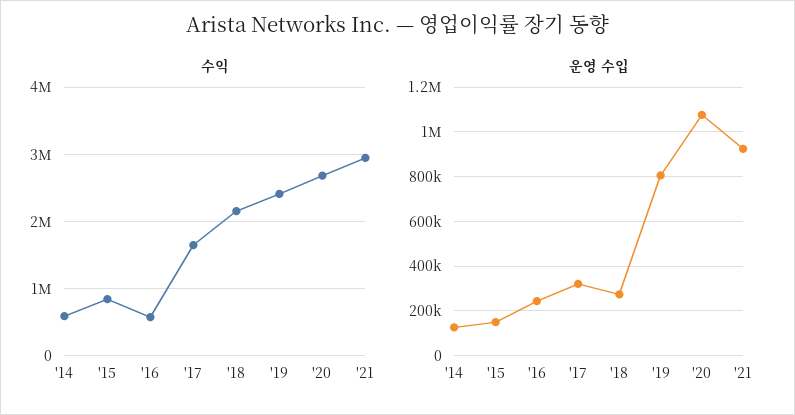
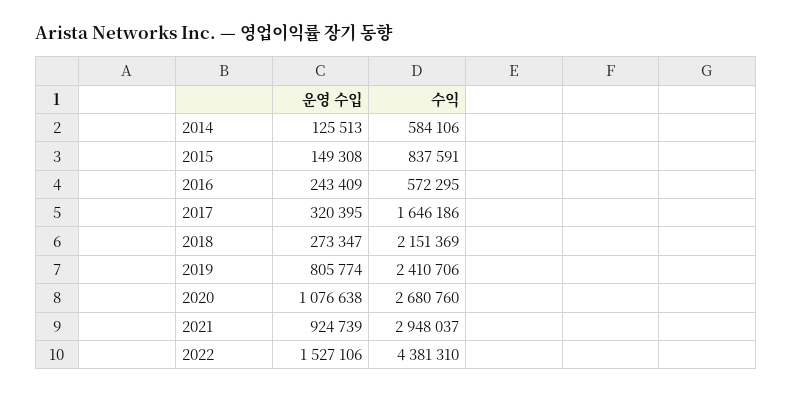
운영 수입, 2022: none -> 1527106
수익, 2022: none -> 4381310

